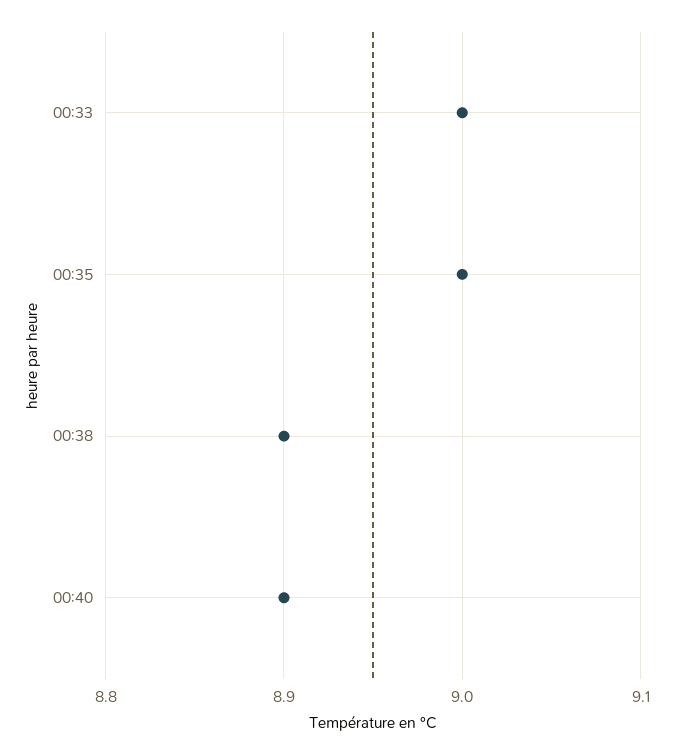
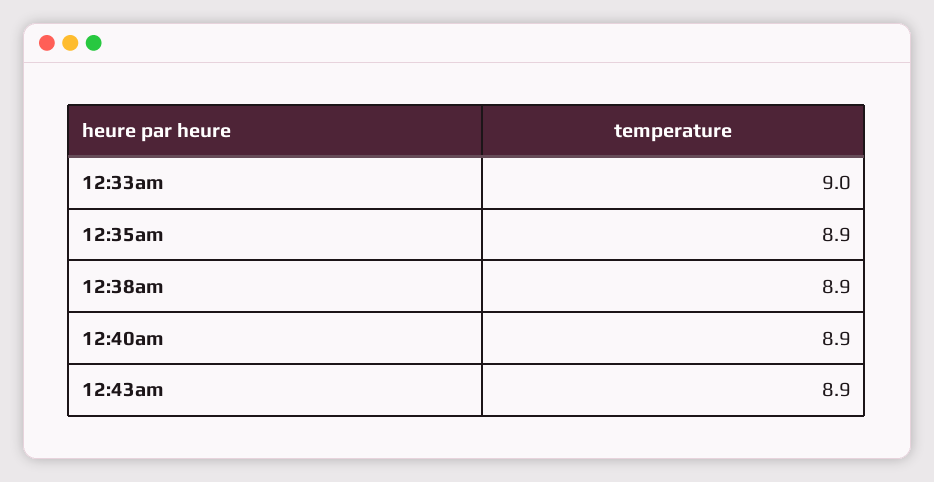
00:35: 9 -> 8.9
12:43am: none -> 8.9

